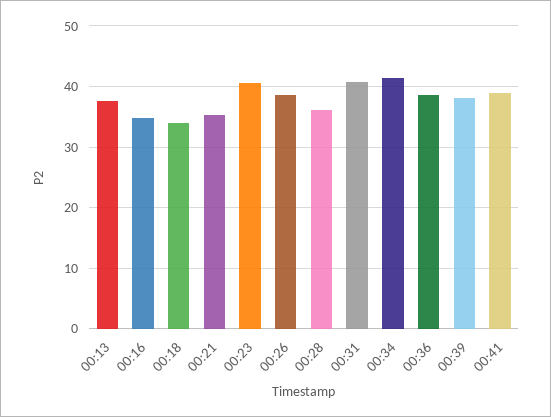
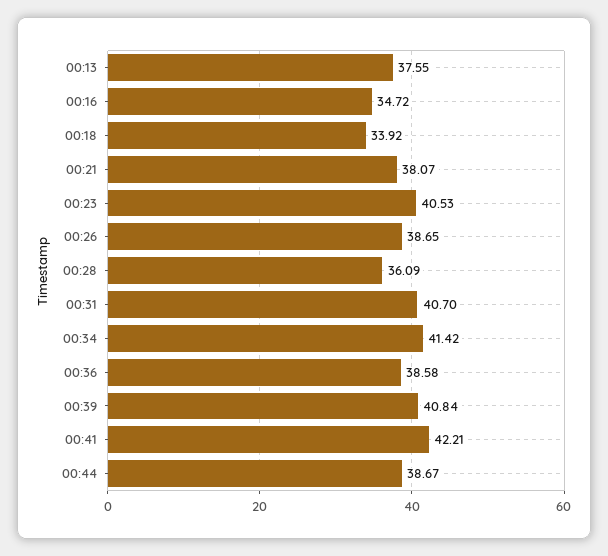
00:21: 35 -> 38.07
00:39: 38 -> 40.84
00:41: 39 -> 42.21
00:44: none -> 38.67

